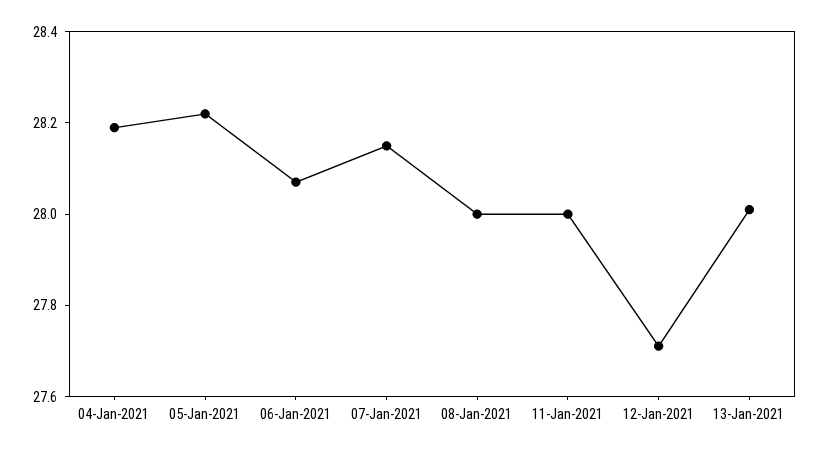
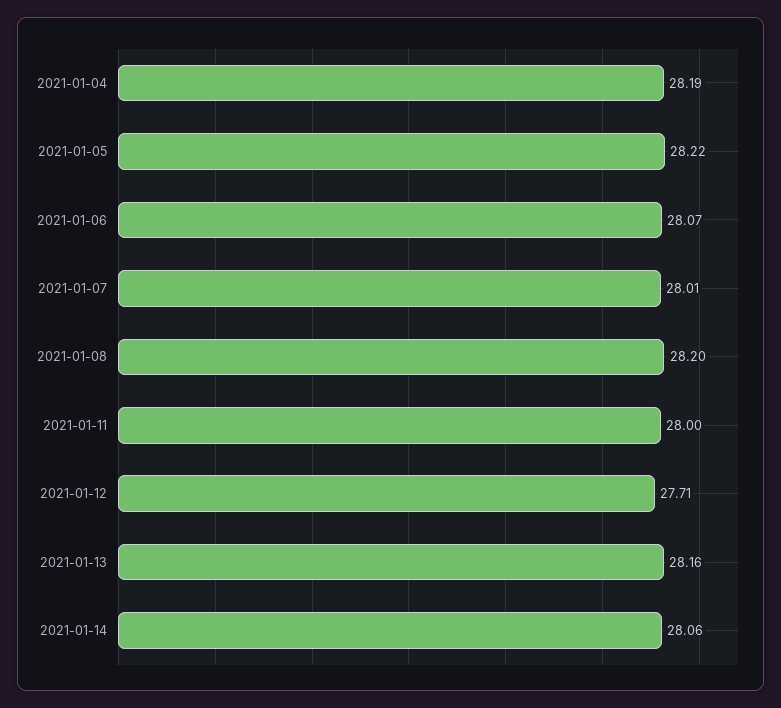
07-Jan-2021: 28.15 -> 28.01
08-Jan-2021: 28 -> 28.2
13-Jan-2021: 28 -> 28.16
2021-01-14: none -> 28.06

